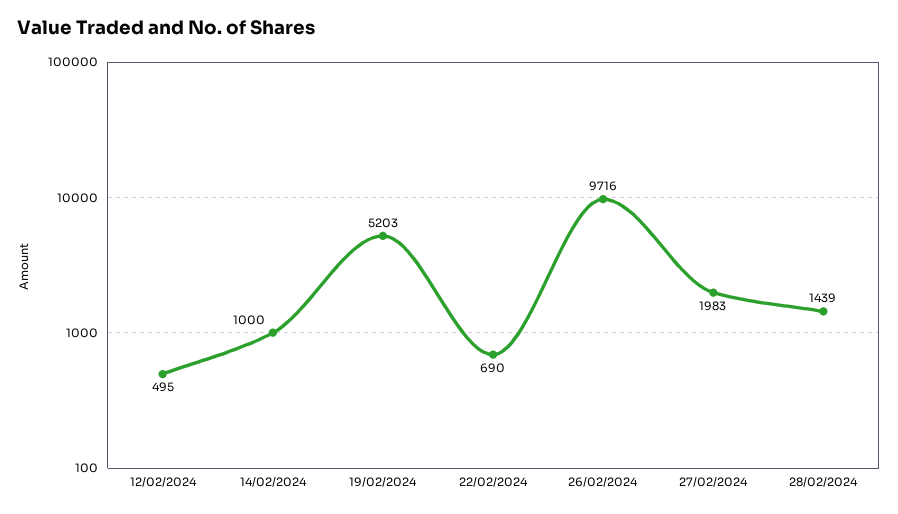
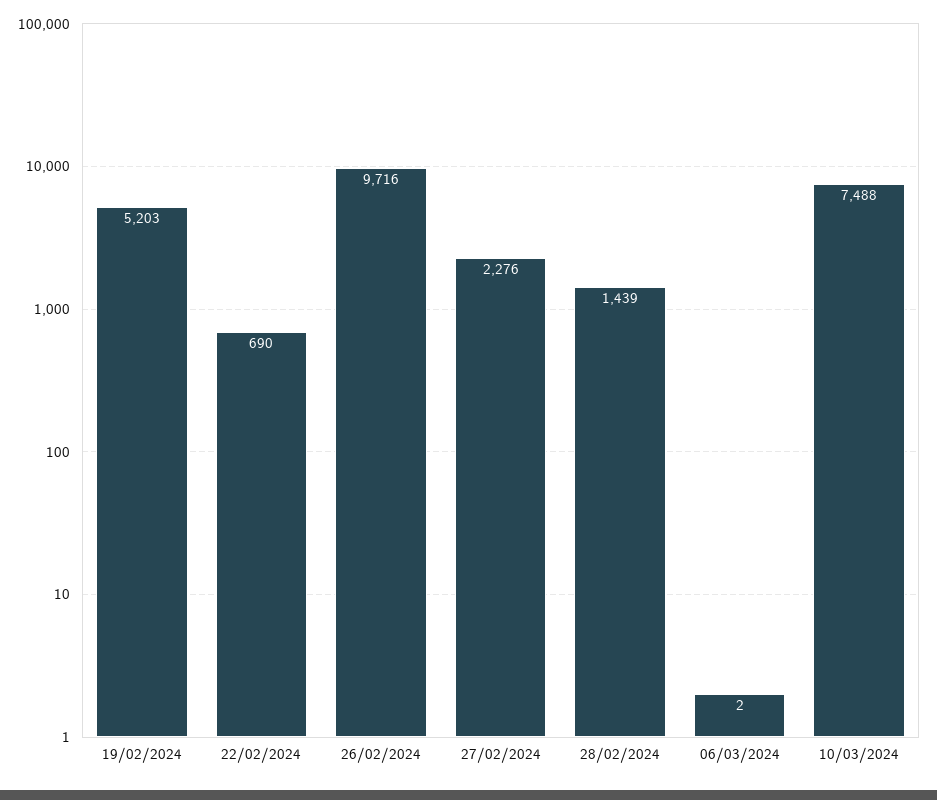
12/02/2024: 495 -> none
14/02/2024: 1000 -> none
27/02/2024: 1983 -> 2276
06/03/2024: none -> 2
10/03/2024: none -> 7488

